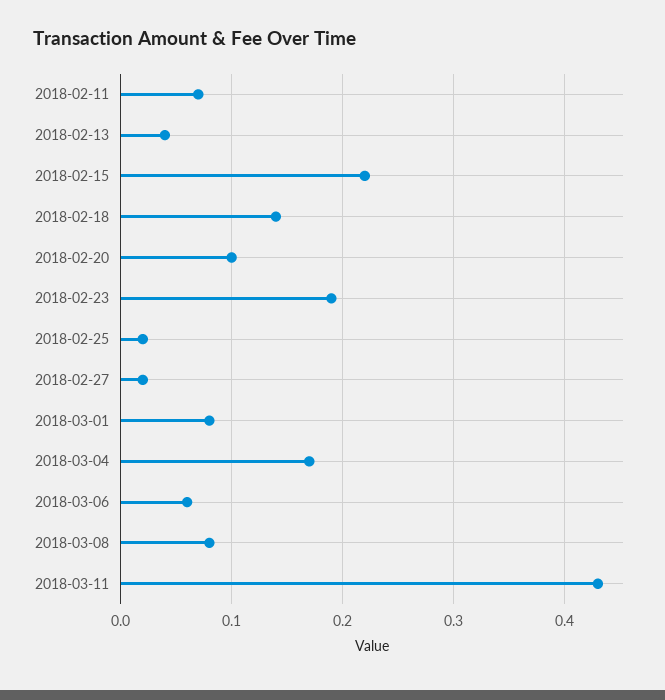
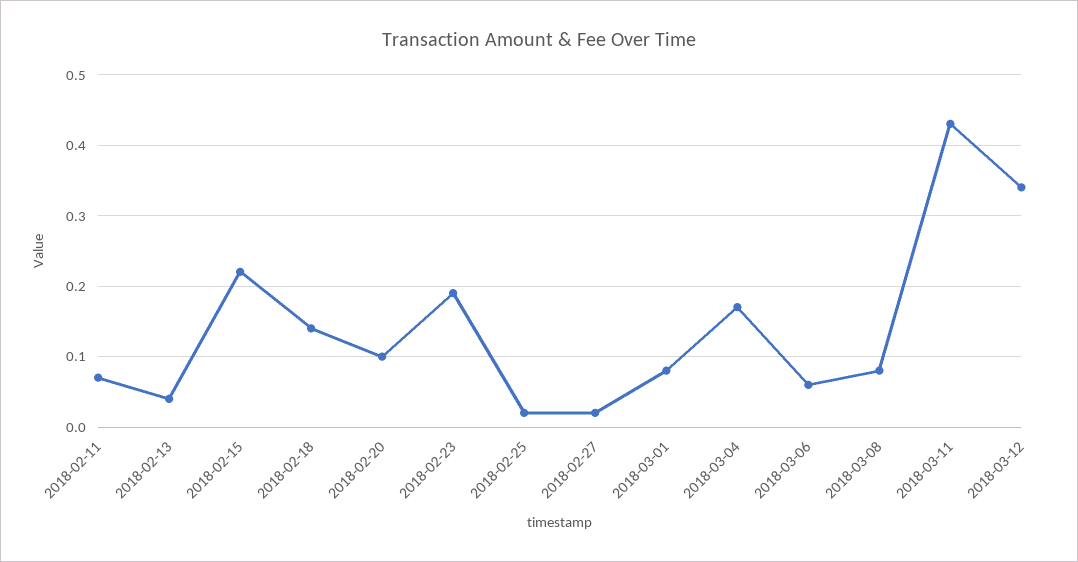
2018-03-12: none -> 0.34

